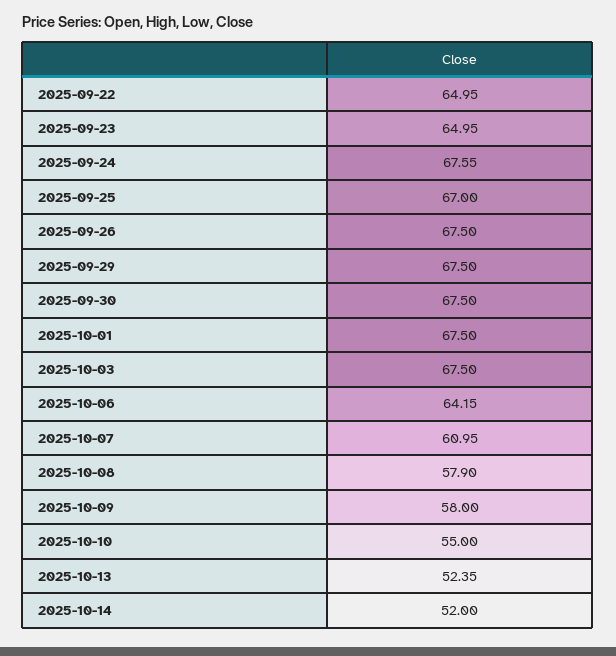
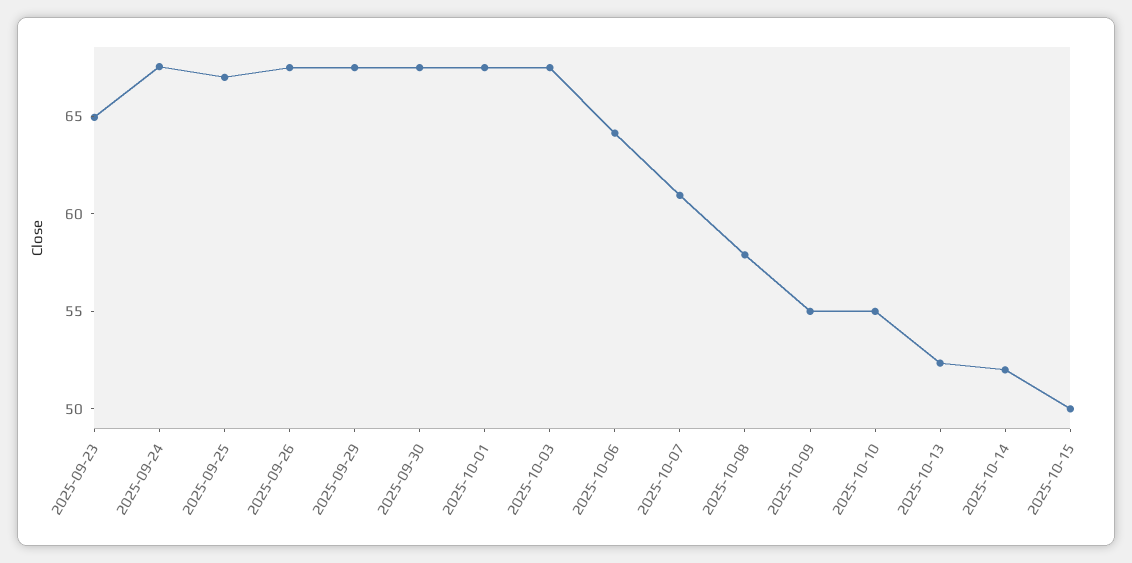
2025-09-22: 64.95 -> none
2025-10-09: 58 -> 55
2025-10-15: none -> 50

